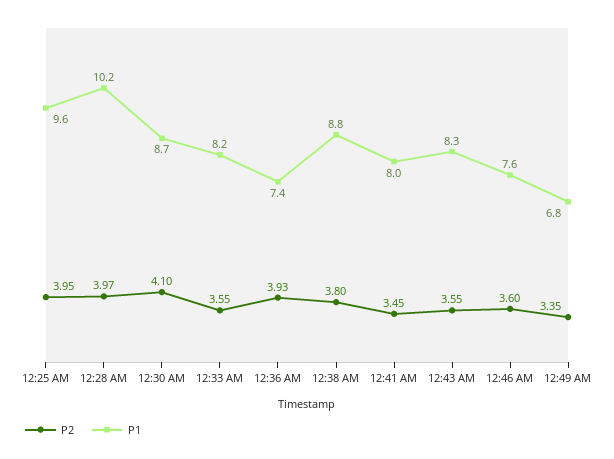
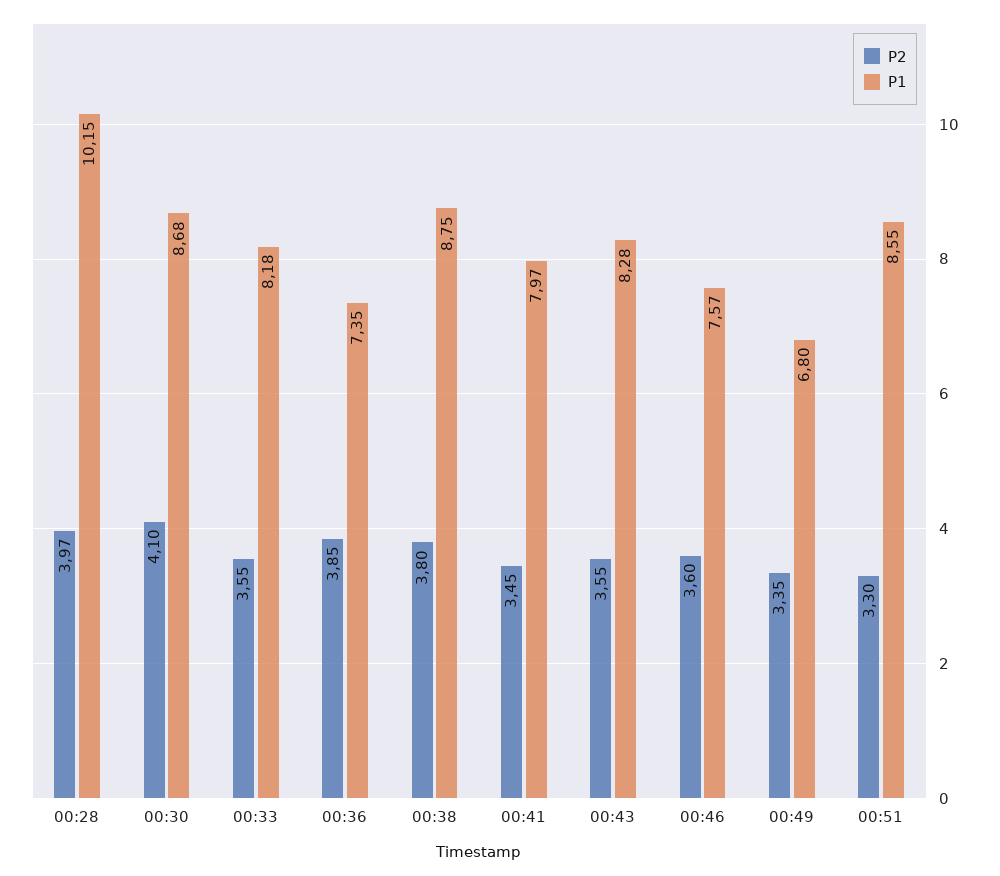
P2, 12:25 AM: 3.95 -> none
P1, 12:25 AM: 9.6 -> none
P2, 12:36 AM: 3.93 -> 3.85
P2, 00:51: none -> 3.3
P1, 00:51: none -> 8.55

